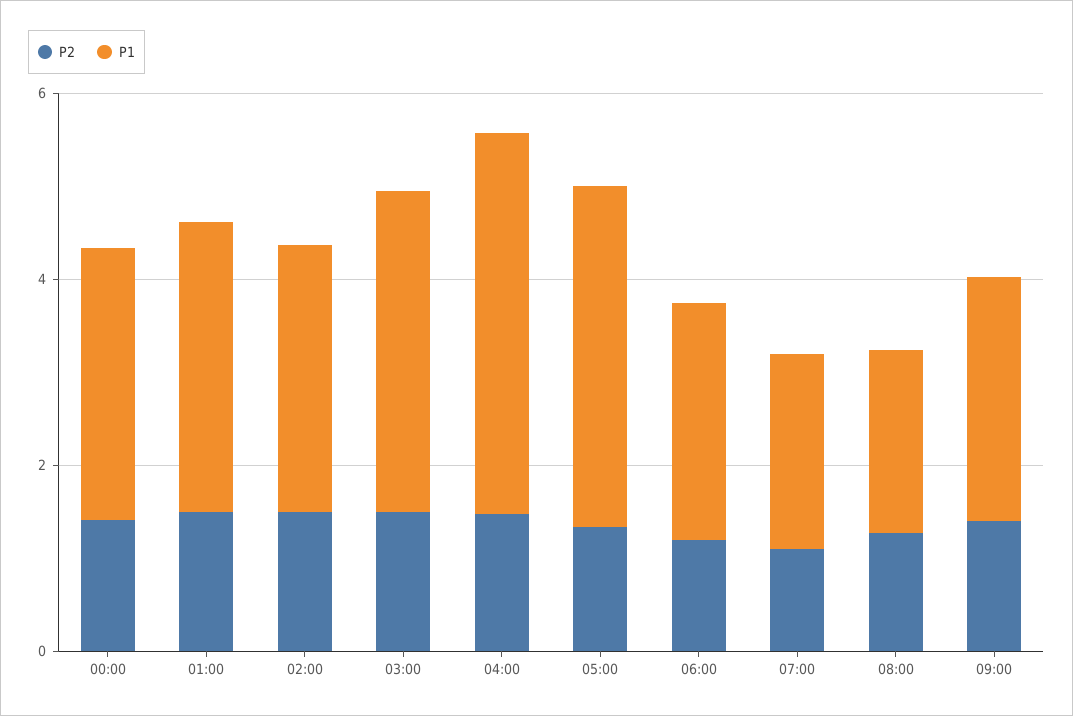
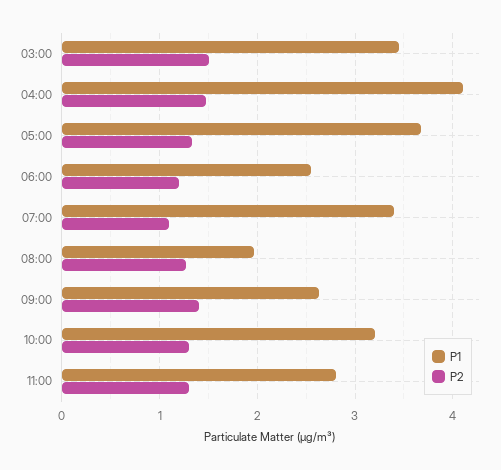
P2, 00:00: 1.5 -> none
P1, 00:00: 3 -> none
P2, 01:00: 1.5 -> none
P1, 01:00: 3 -> none
P2, 02:00: 1.5 -> none
P1, 02:00: 3 -> none
P1, 07:00: 2 -> 3.4
P1, 10:00: none -> 3.2
P2, 10:00: none -> 1.3
P1, 11:00: none -> 2.8
P2, 11:00: none -> 1.3

